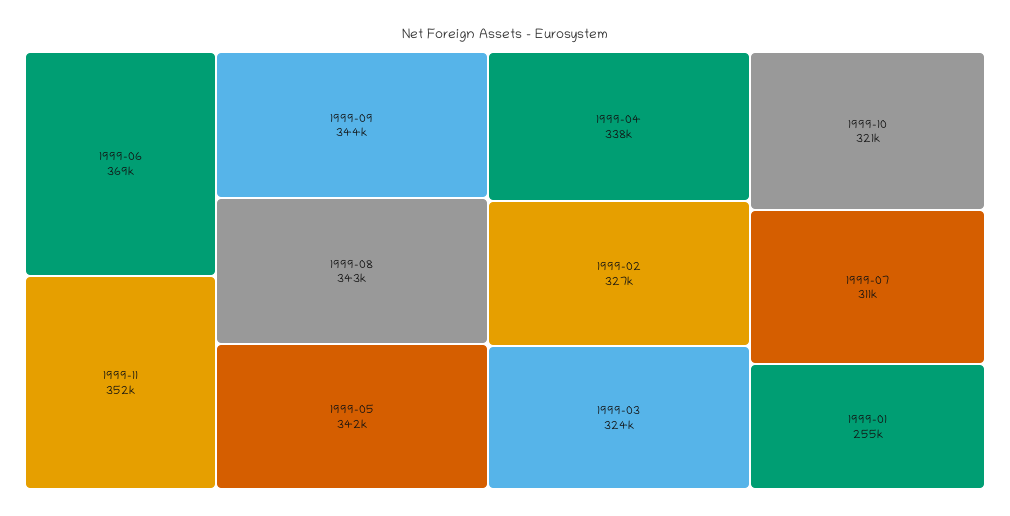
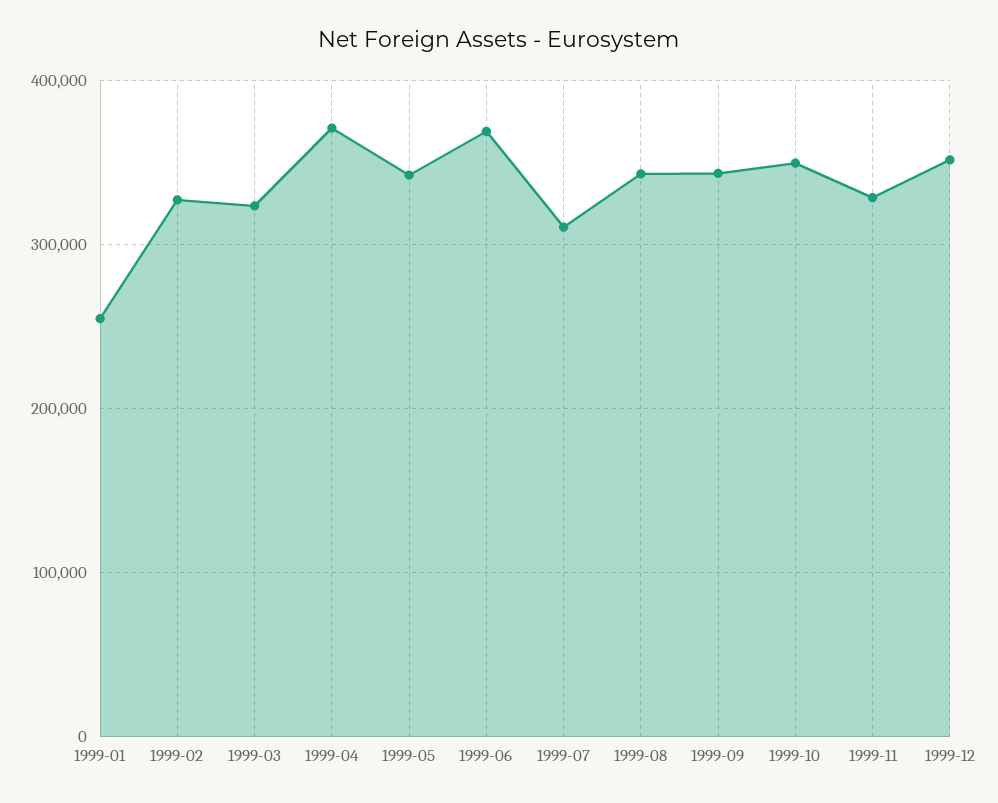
1999-11: 352000 -> 330000
1999-04: 338000 -> 370000
1999-10: 321000 -> 350000
1999-12: none -> 350000

